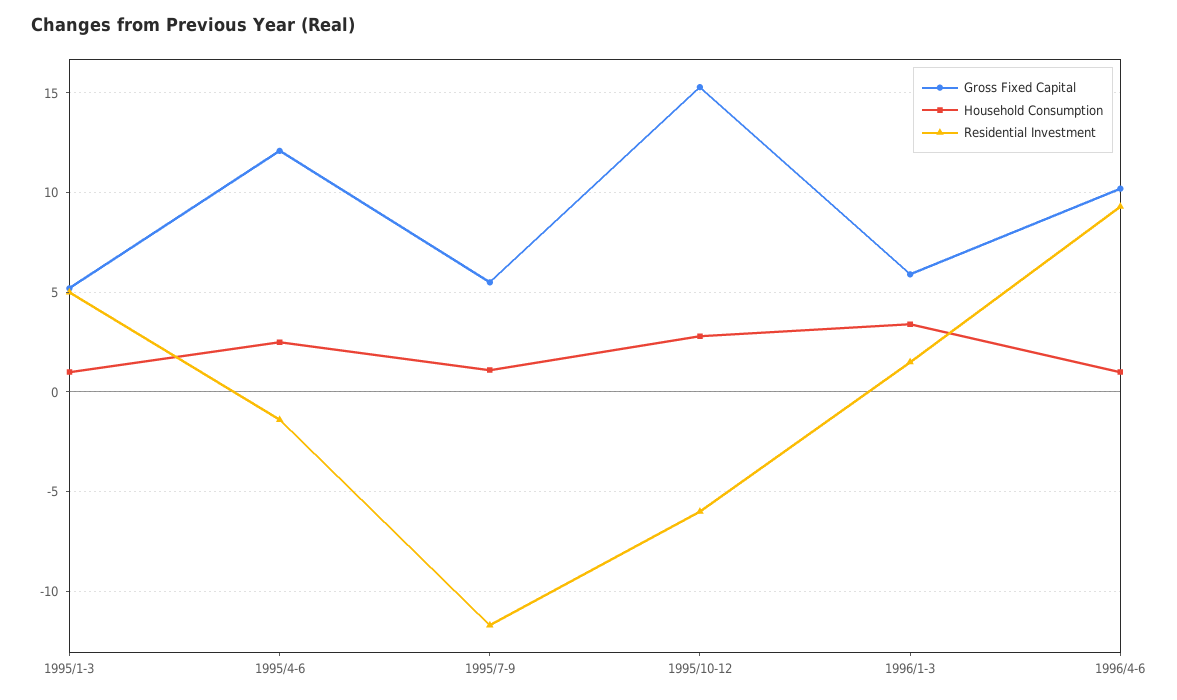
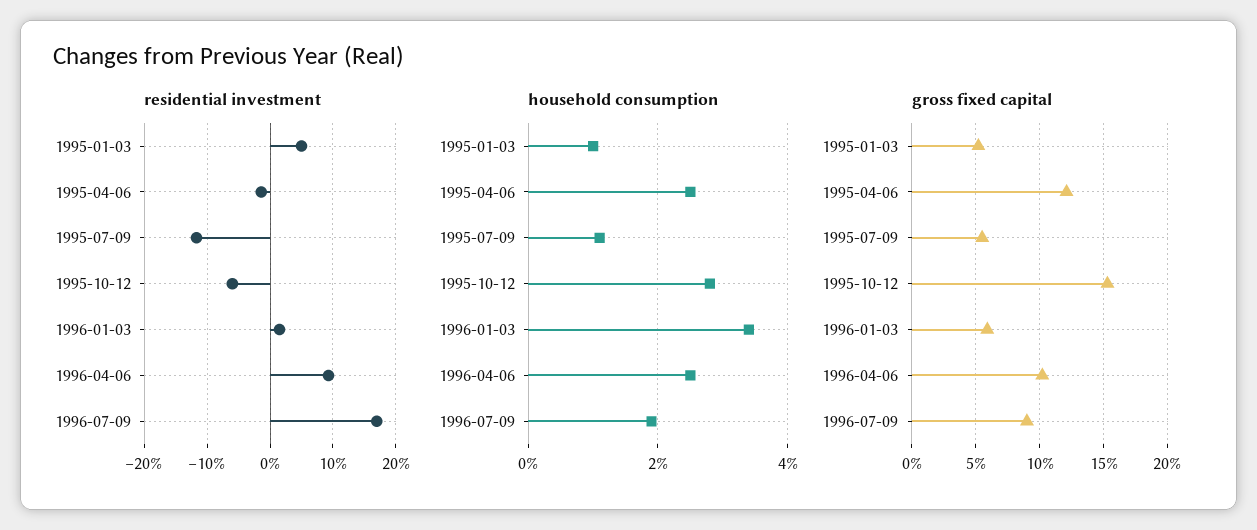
Household Consumption, 1996/4-6: 1 -> 2.5
Residential Investment, 1996-07-09: none -> 17
Household Consumption, 1996-07-09: none -> 2
Gross Fixed Capital, 1996-07-09: none -> 9

